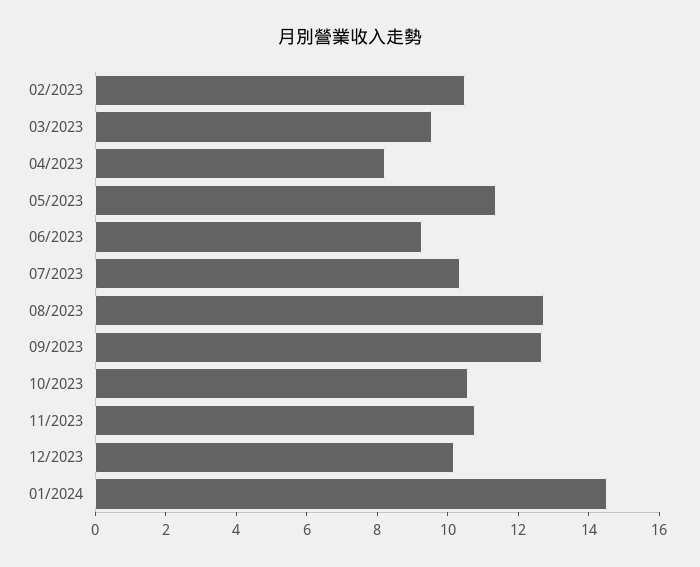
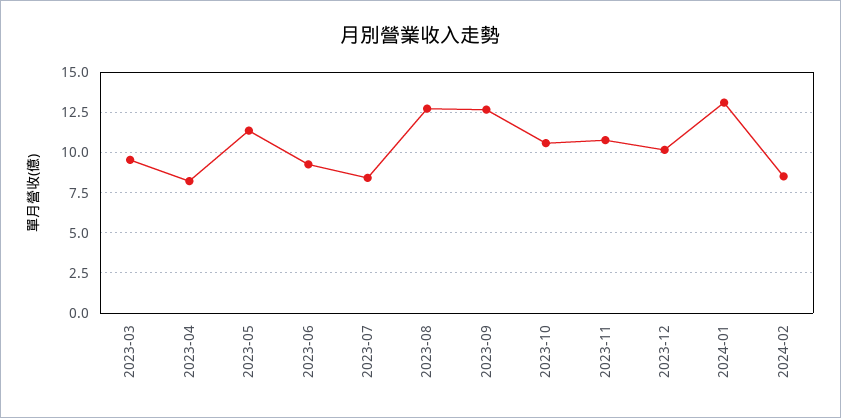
02/2023: 10.5 -> none
07/2023: 10.5 -> 8.5
01/2024: 14.5 -> 13
2024-02: none -> 8.5

